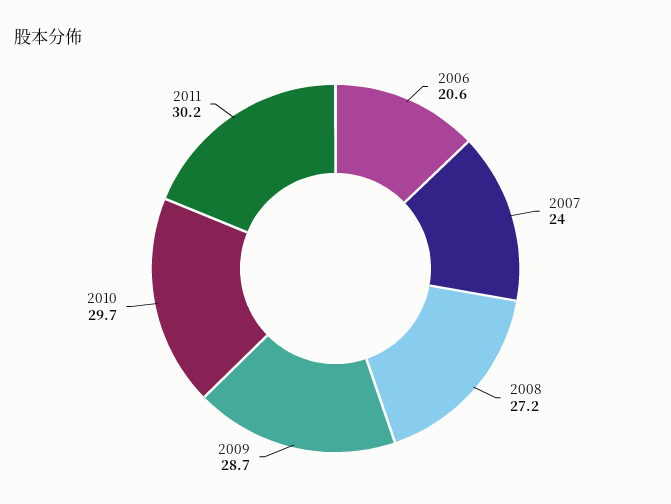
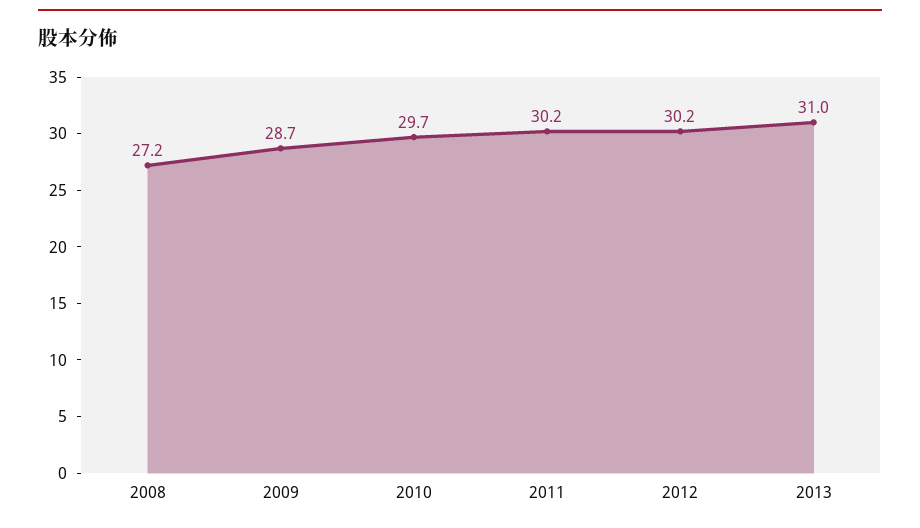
2006: 20.6 -> none
2007: 24 -> none
2012: none -> 30.2
2013: none -> 31

